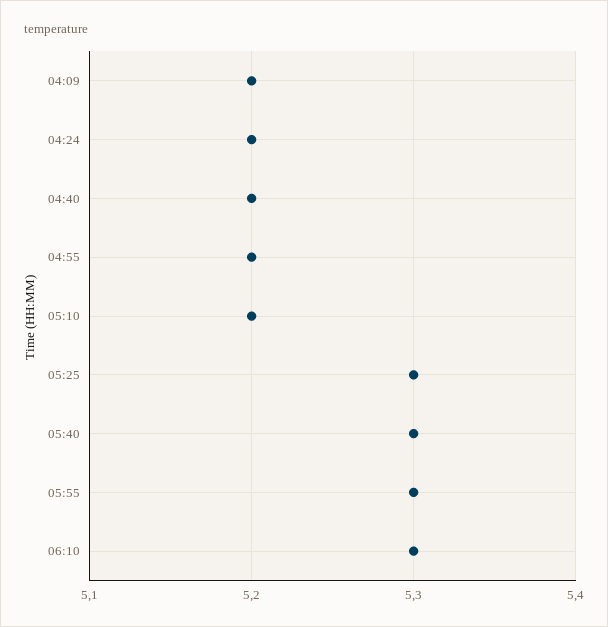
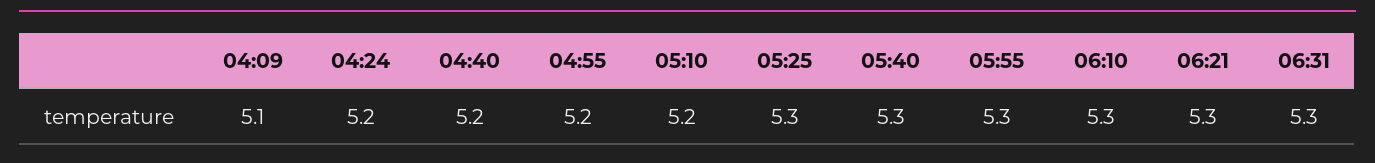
04:09: 5.2 -> 5.1
06:21: none -> 5.3
06:31: none -> 5.3

